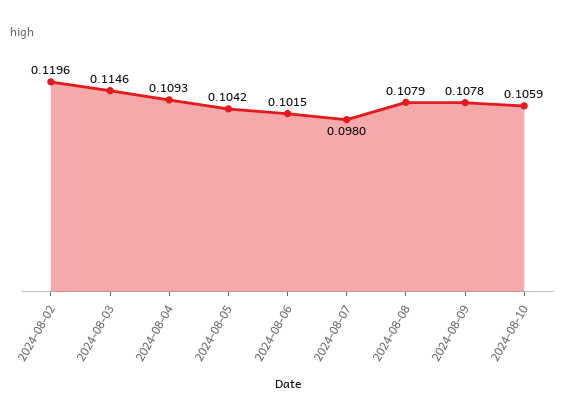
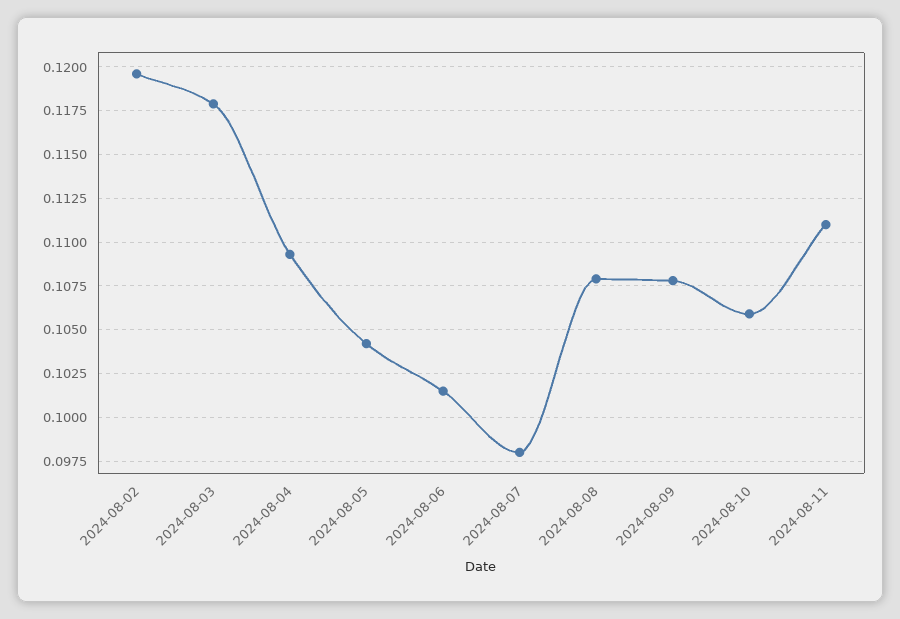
2024-08-03: 0.1146 -> 0.118
2024-08-11: none -> 0.111

